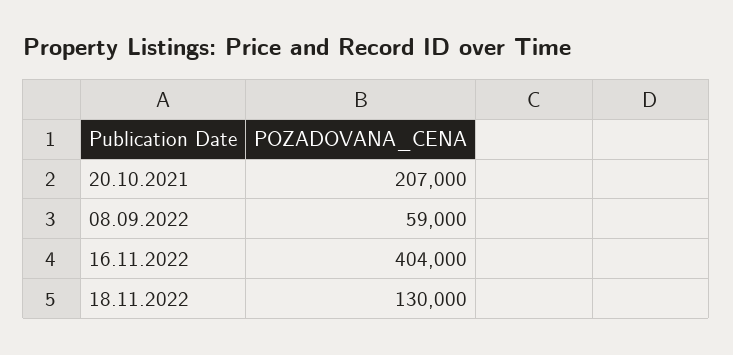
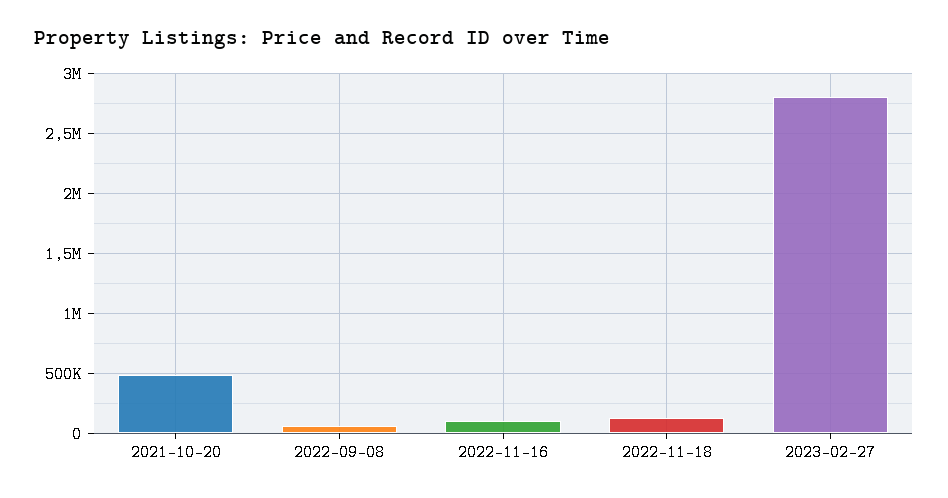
20.10.2021: 207000 -> 500000
16.11.2022: 404000 -> 100000
2023-02-27: none -> 2800000

